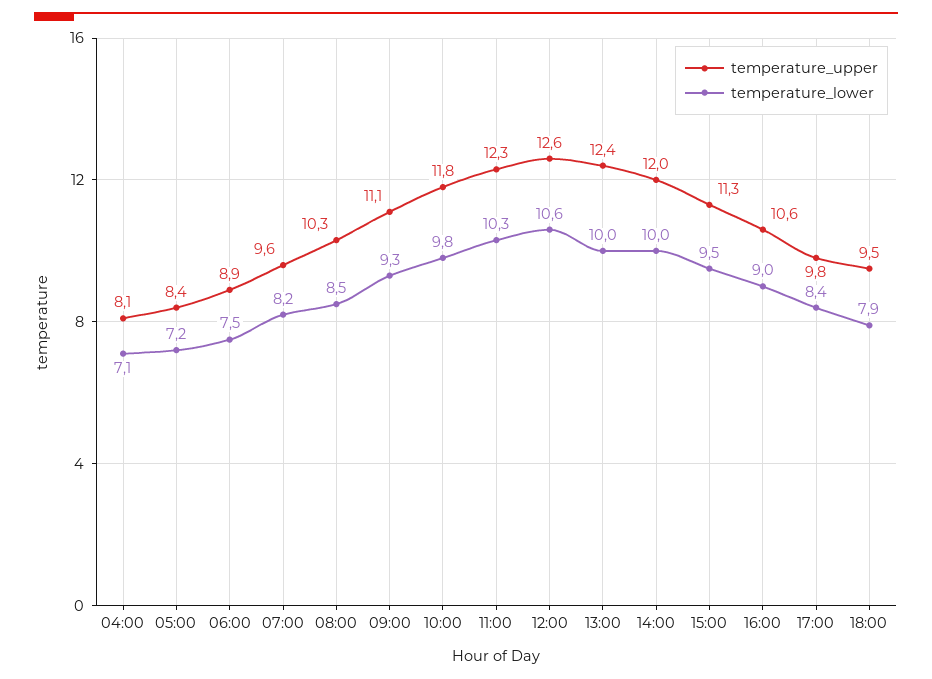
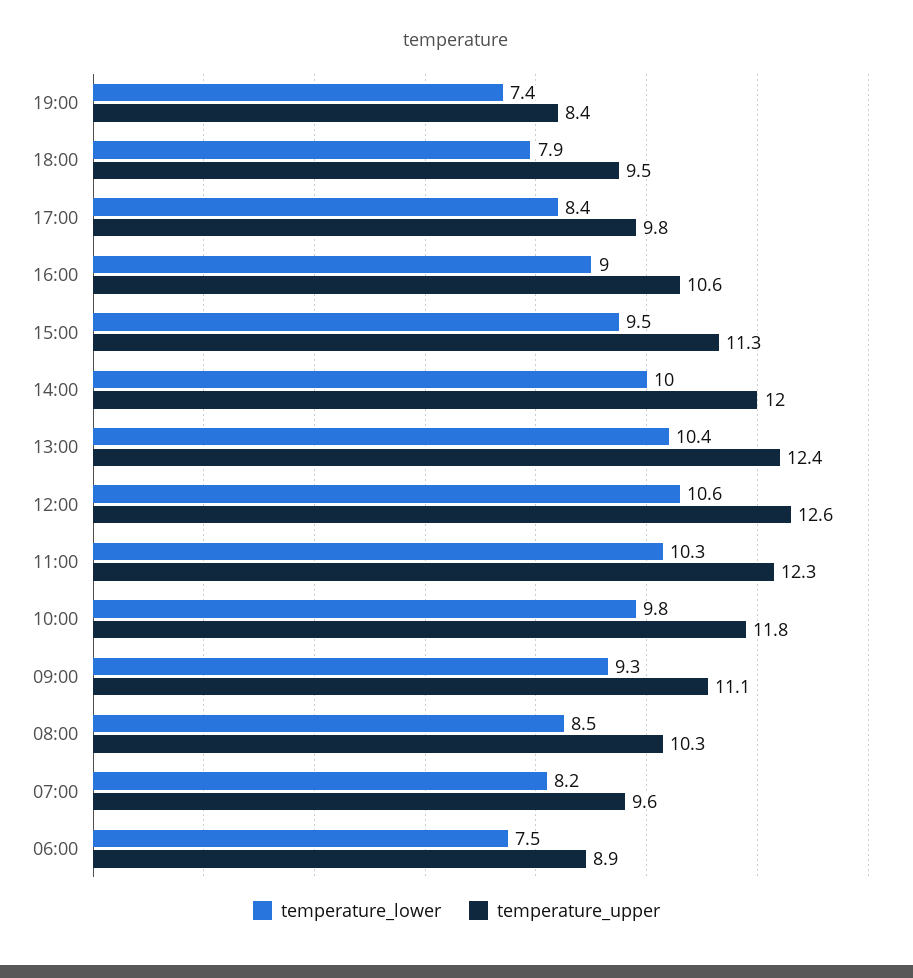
temperature_upper, 04:00: 8.1 -> none
temperature_lower, 04:00: 7.1 -> none
temperature_upper, 05:00: 8.4 -> none
temperature_lower, 05:00: 7.2 -> none
temperature_lower, 13:00: 10 -> 10.4
temperature_lower, 19:00: none -> 7.4
temperature_upper, 19:00: none -> 8.4

